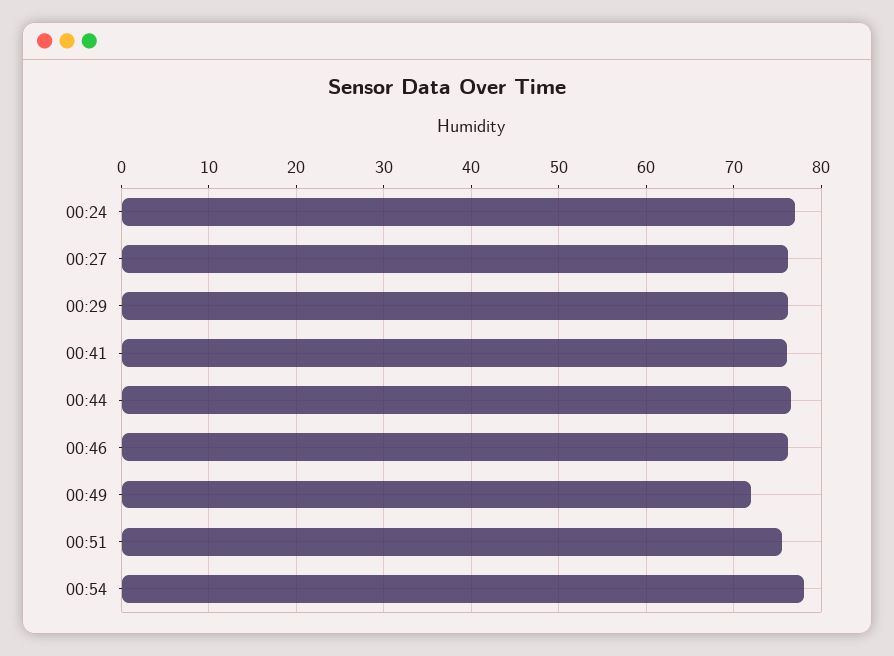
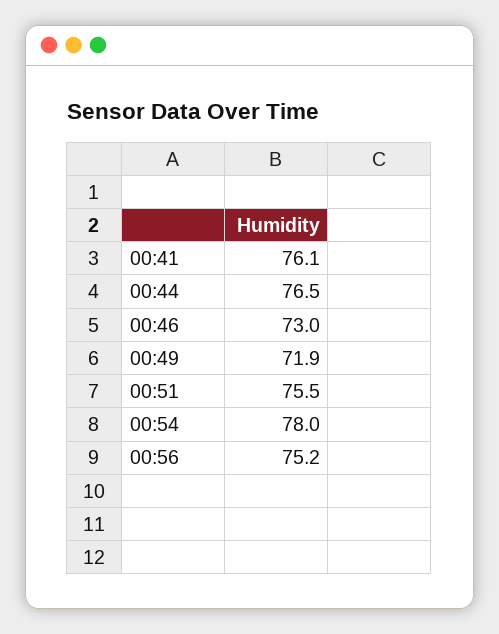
00:24: 77 -> none
00:27: 76 -> none
00:29: 76 -> none
00:46: 76 -> 73
00:56: none -> 75.2

